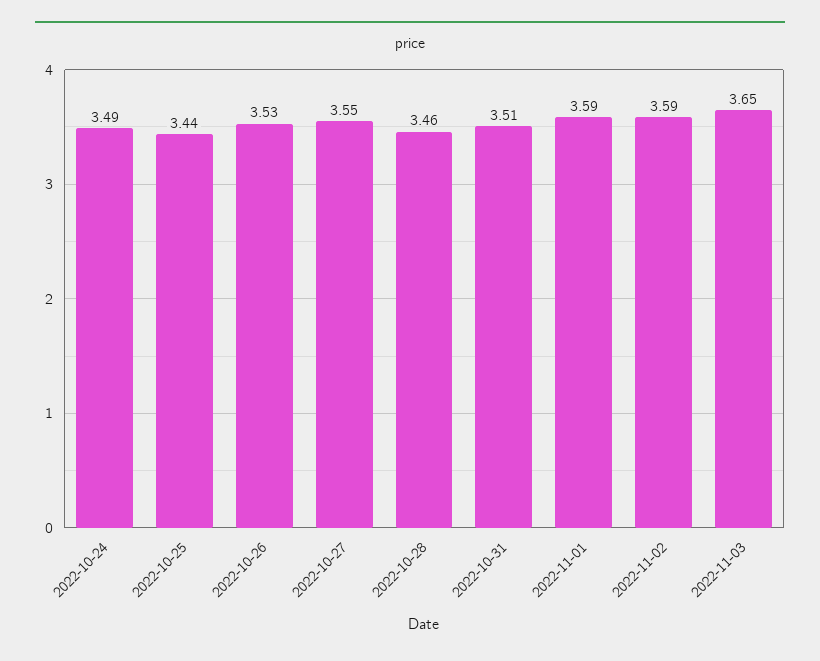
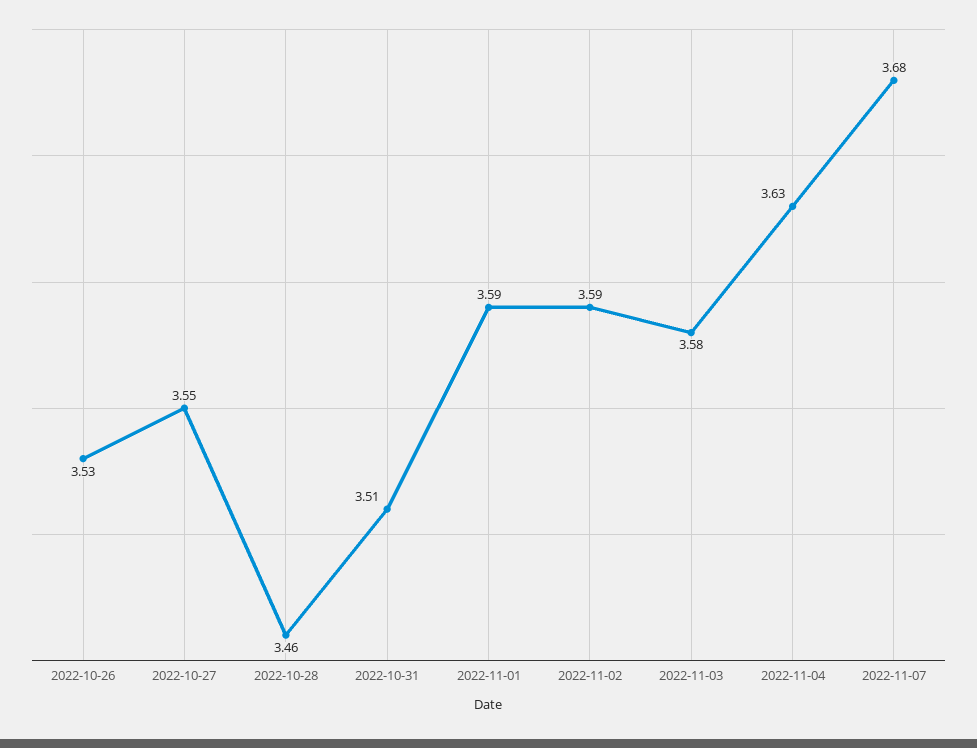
2022-10-24: 3.49 -> none
2022-10-25: 3.44 -> none
2022-11-03: 3.65 -> 3.58
2022-11-04: none -> 3.63
2022-11-07: none -> 3.68

